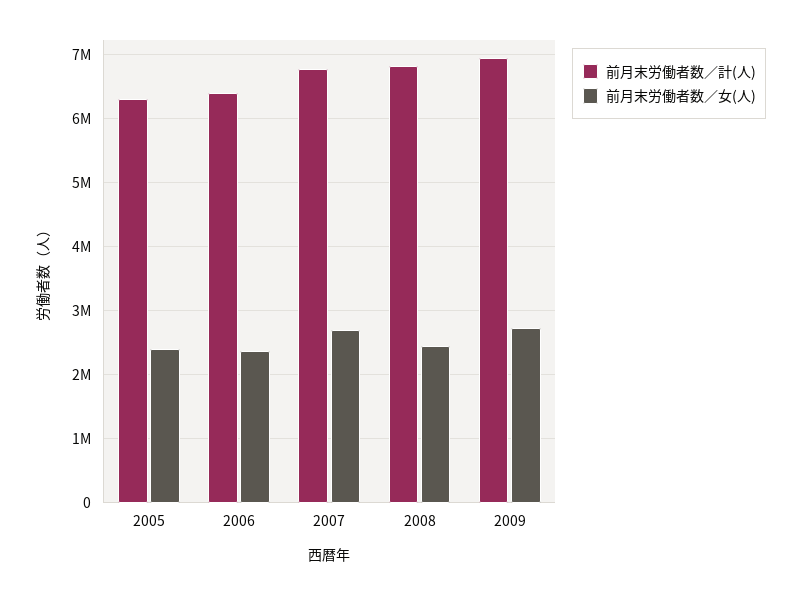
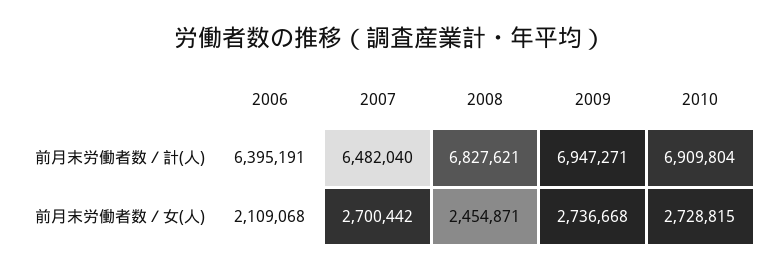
前月末労働者数／計(人), 2005: 6300000 -> none
前月末労働者数／女(人), 2005: 2400000 -> none
前月末労働者数／女(人), 2006: 2400000 -> 2109068
前月末労働者数／計(人), 2007: 6800000 -> 6482040
前月末労働者数／計(人), 2010: none -> 6909804
前月末労働者数／女(人), 2010: none -> 2728815

